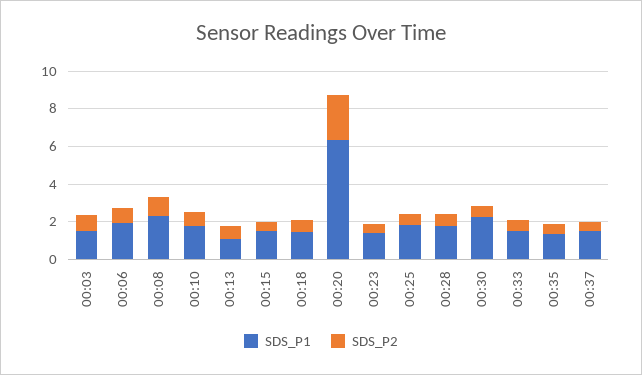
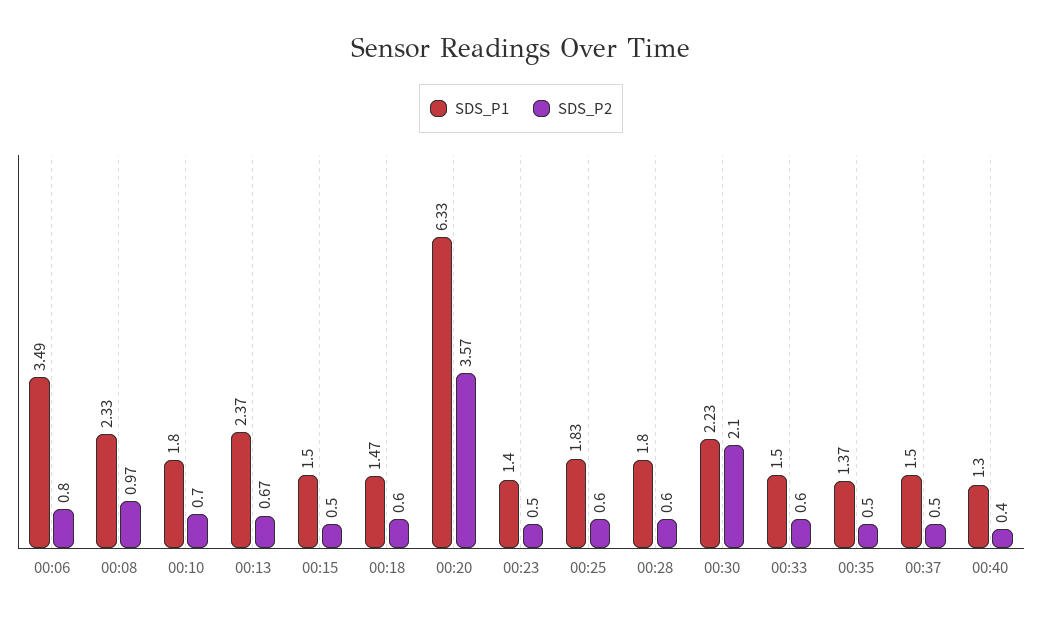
SDS_P1, 00:03: 1.5 -> none
SDS_P2, 00:03: 1 -> none
SDS_P1, 00:06: 2 -> 3.49
SDS_P1, 00:13: 1 -> 2.37
SDS_P2, 00:20: 2.5 -> 3.57
SDS_P2, 00:30: 0.5 -> 2.1
SDS_P1, 00:40: none -> 1.3
SDS_P2, 00:40: none -> 0.4

